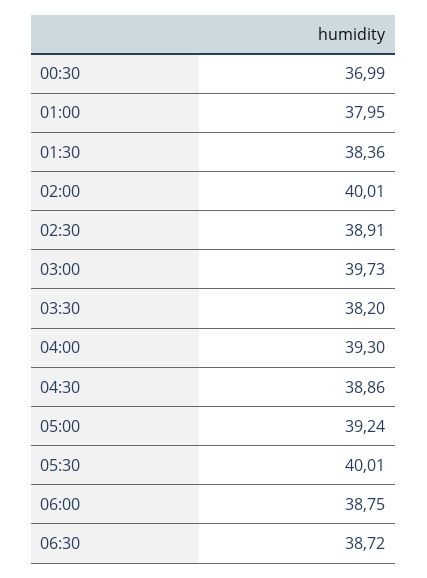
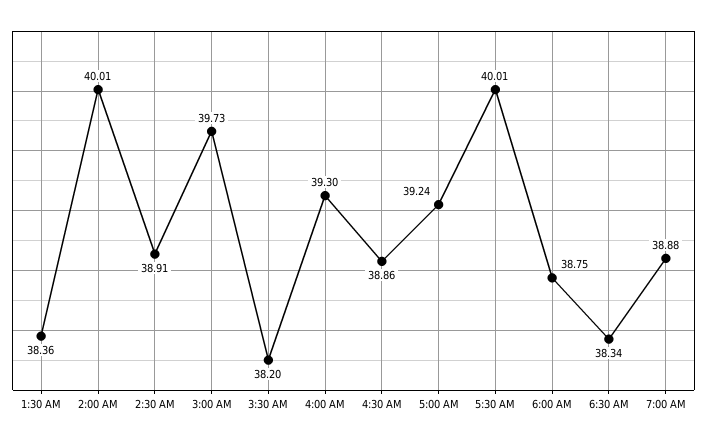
00:30: 36.99 -> none
01:00: 37.95 -> none
06:30: 38.72 -> 38.34
7:00 AM: none -> 38.88

